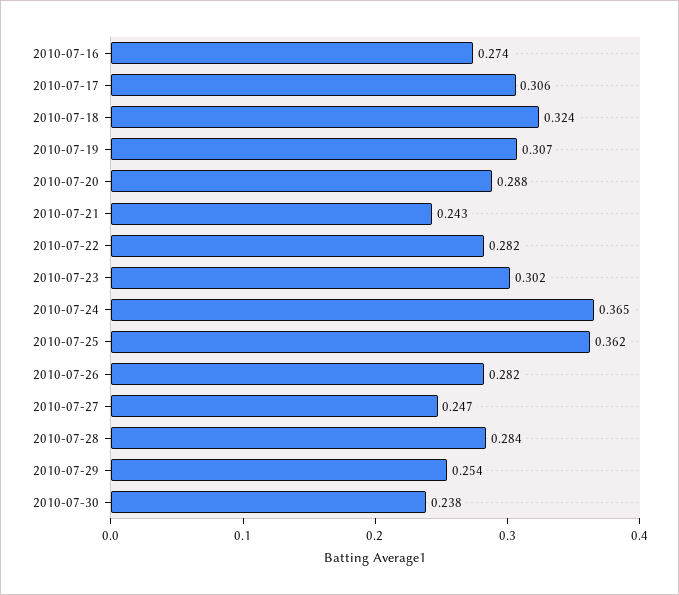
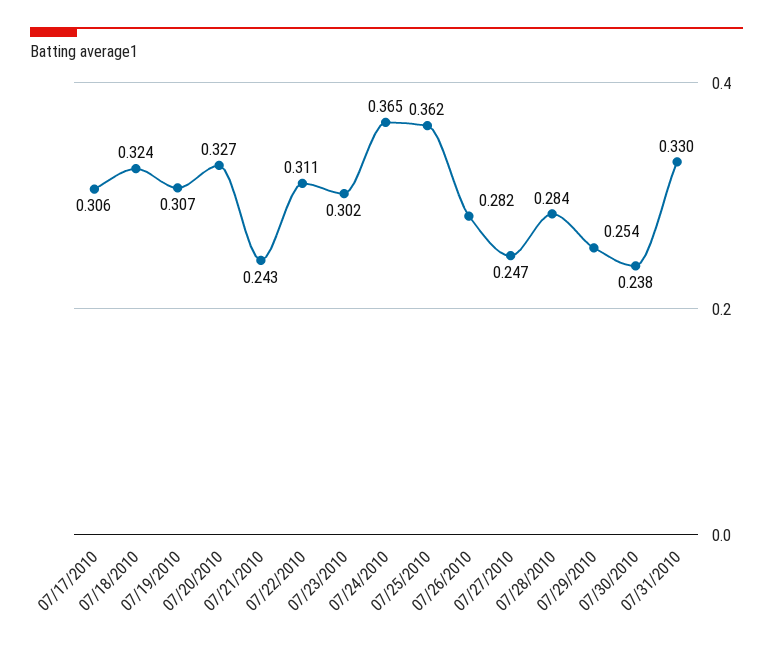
2010-07-16: 0.274 -> none
2010-07-20: 0.288 -> 0.327
2010-07-22: 0.282 -> 0.311
07/31/2010: none -> 0.33

